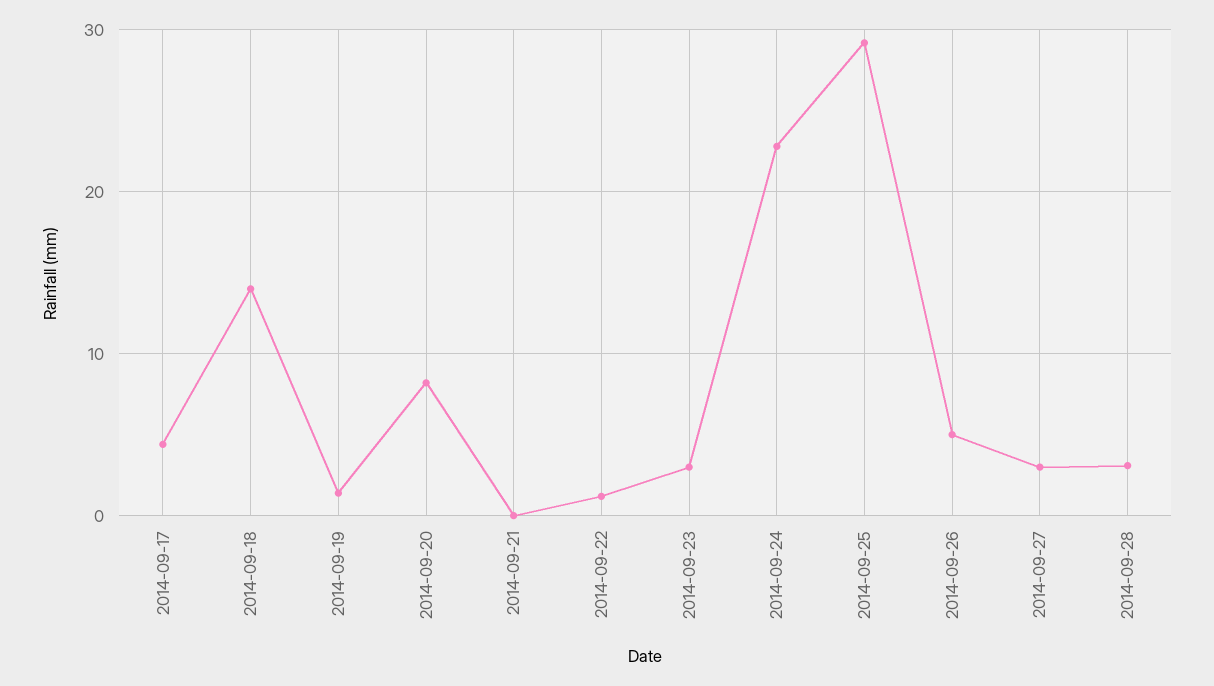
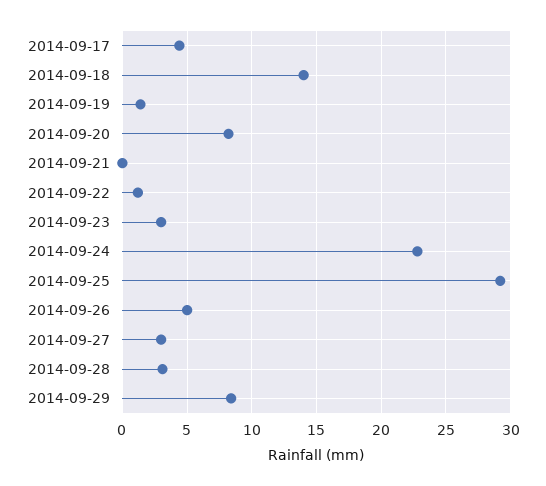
2014-09-29: none -> 8.5

